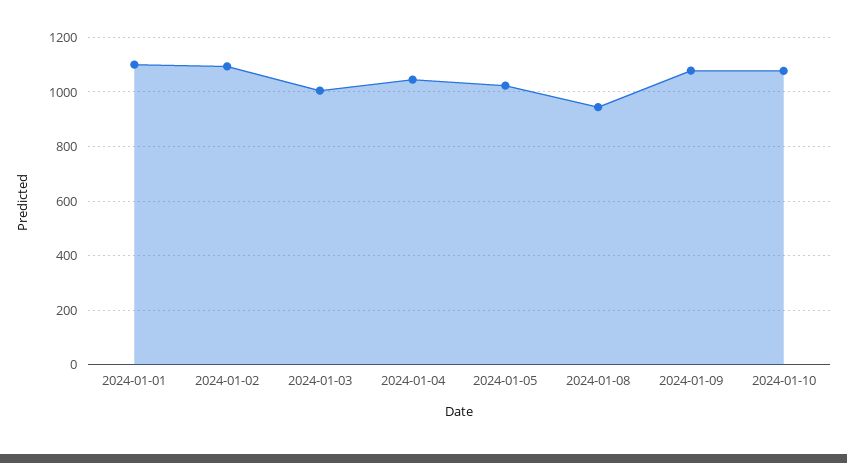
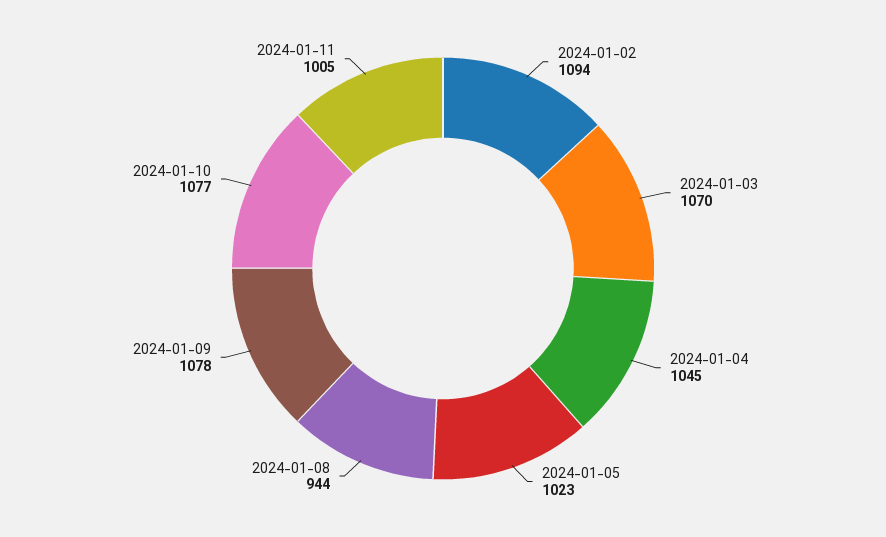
2024-01-01: 1100 -> none
2024-01-03: 1000 -> 1070
2024-01-11: none -> 1005

